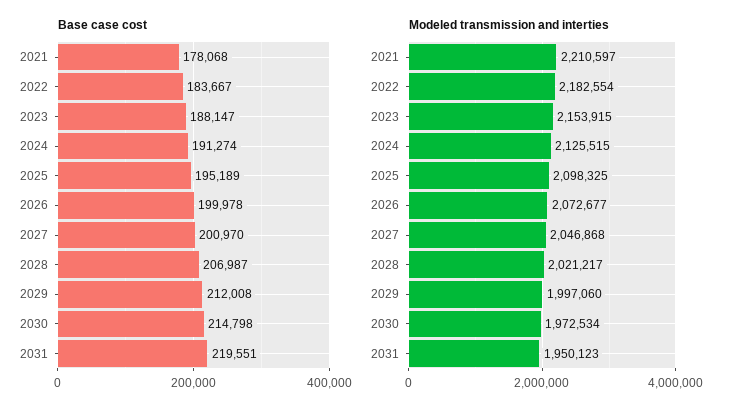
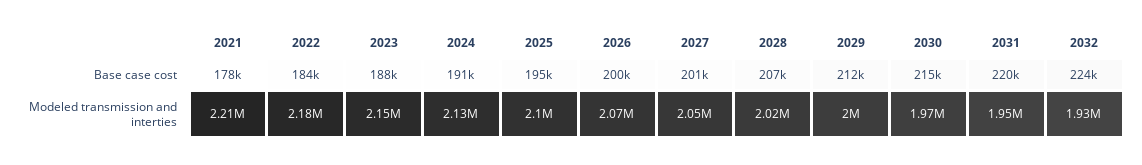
Base case cost, 2032: none -> 224000
Modeled transmission and interties, 2032: none -> 1930000

